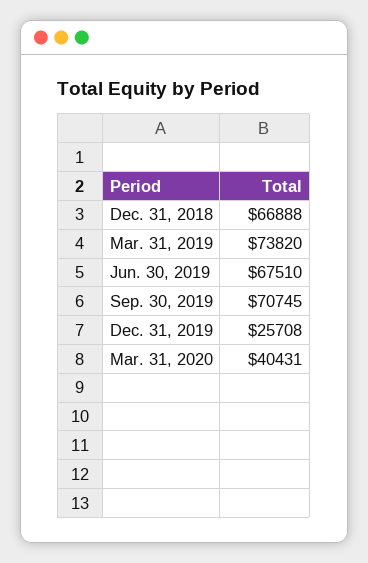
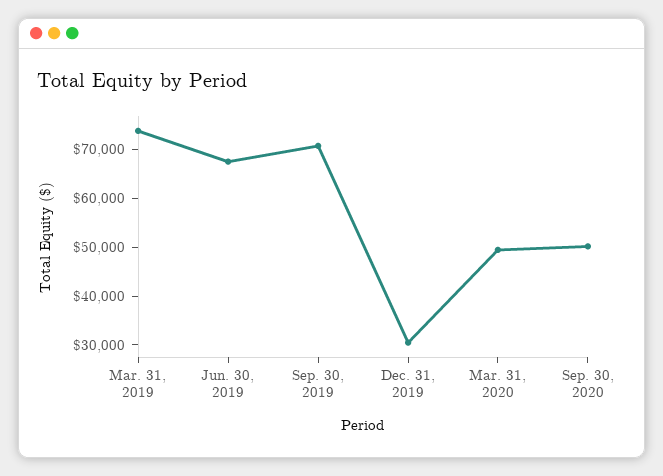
Dec. 31, 2018: 66888 -> none
Dec. 31, 2019: 25708 -> 30000
Mar. 31, 2020: 40431 -> 50000
Sep. 30, 2020: none -> 50000

